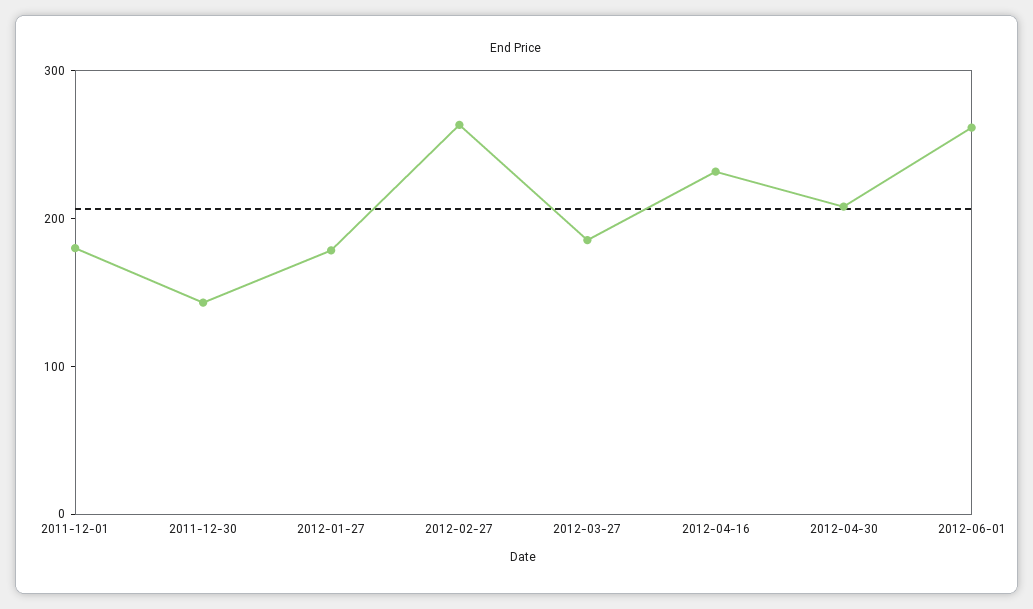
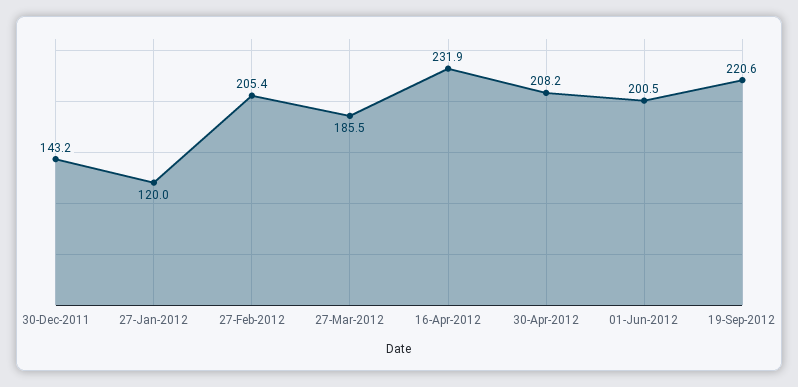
2011-12-01: 180 -> none
2012-01-27: 180 -> 120
2012-02-27: 260 -> 205.4
2012-06-01: 260 -> 200.5
19-Sep-2012: none -> 220.6

